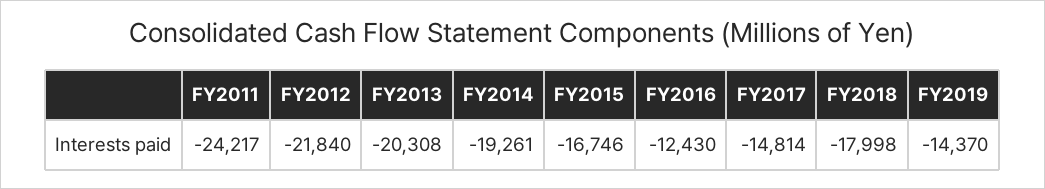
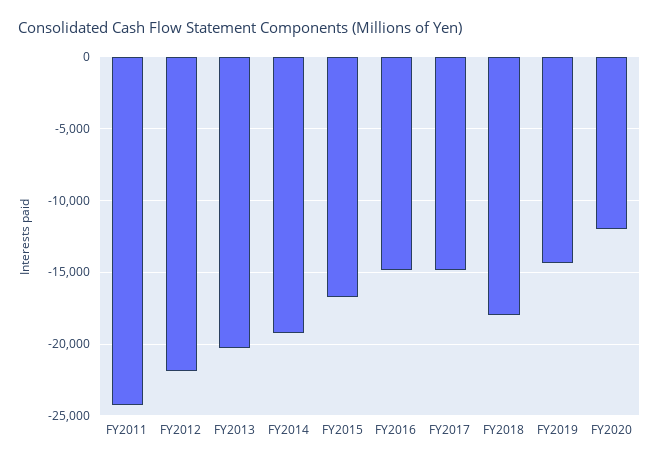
FY2016: -12430 -> -15000
FY2020: none -> -12000

